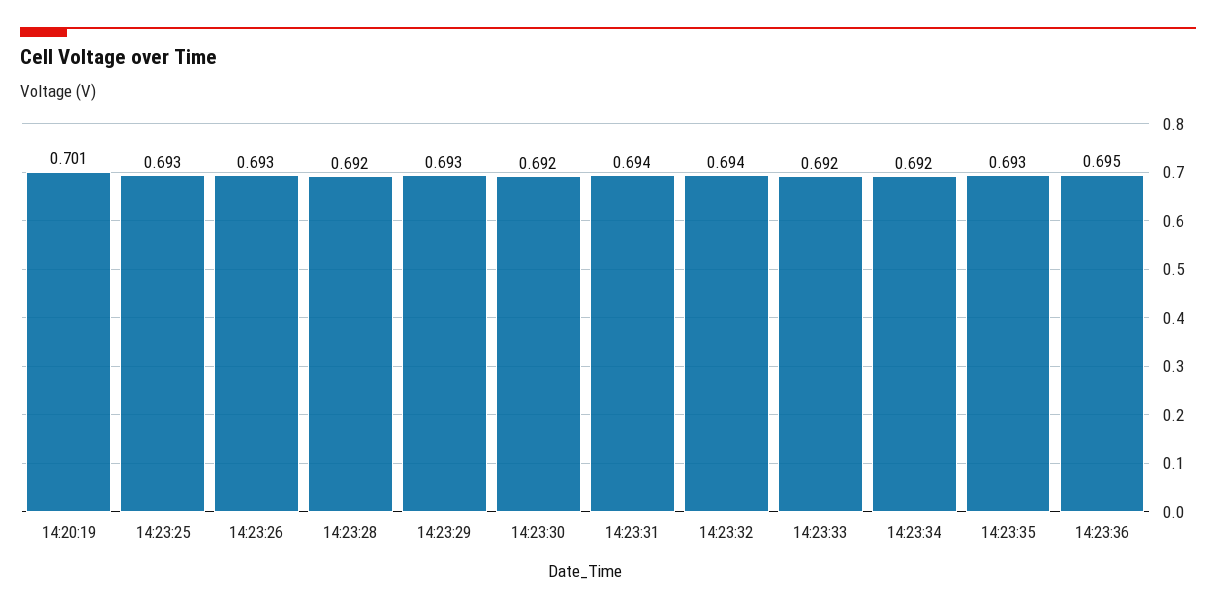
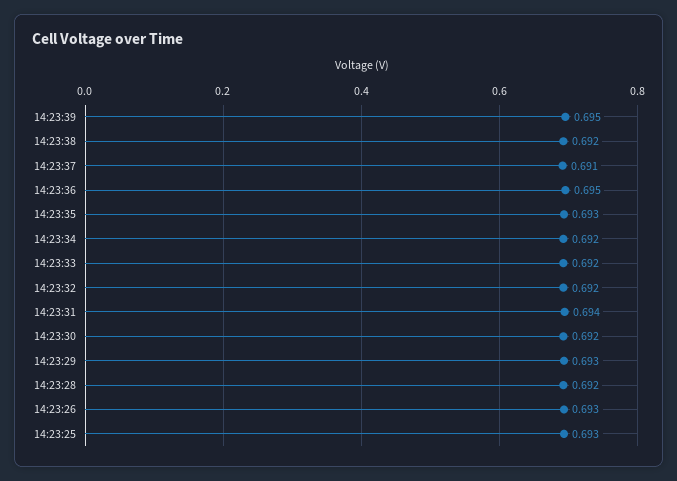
14:20:19: 0.701 -> none
14:23:32: 0.694 -> 0.692
14:23:39: none -> 0.695
14:23:38: none -> 0.692
14:23:37: none -> 0.691

